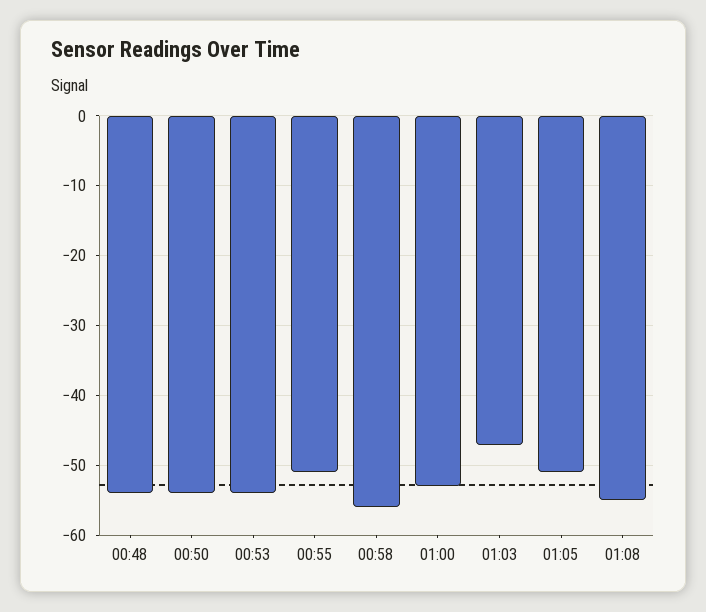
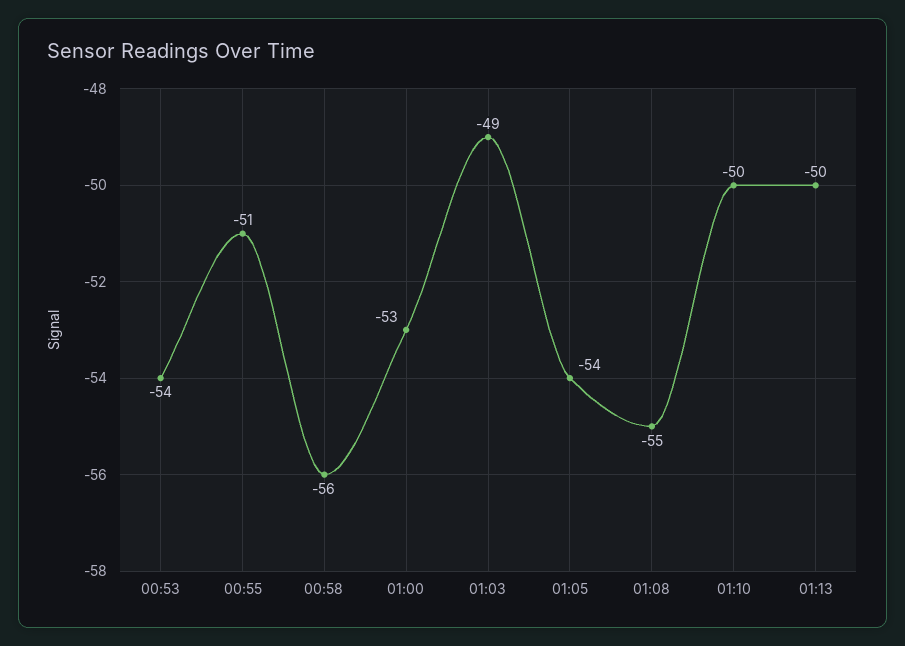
00:48: -54 -> none
00:50: -54 -> none
01:03: -47 -> -49
01:05: -51 -> -54
01:10: none -> -50
01:13: none -> -50

